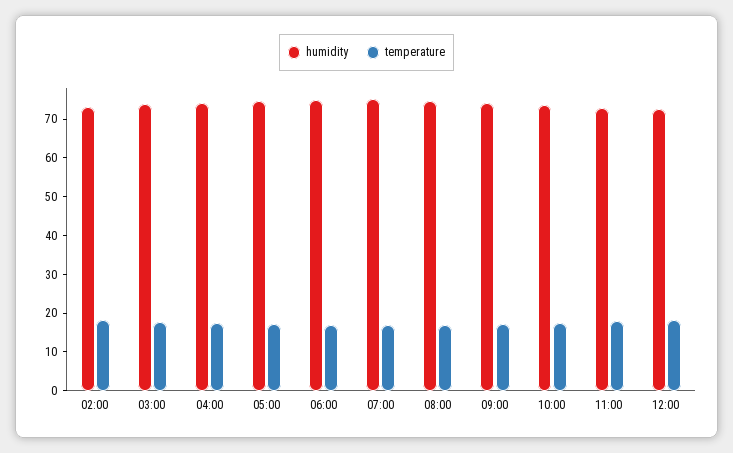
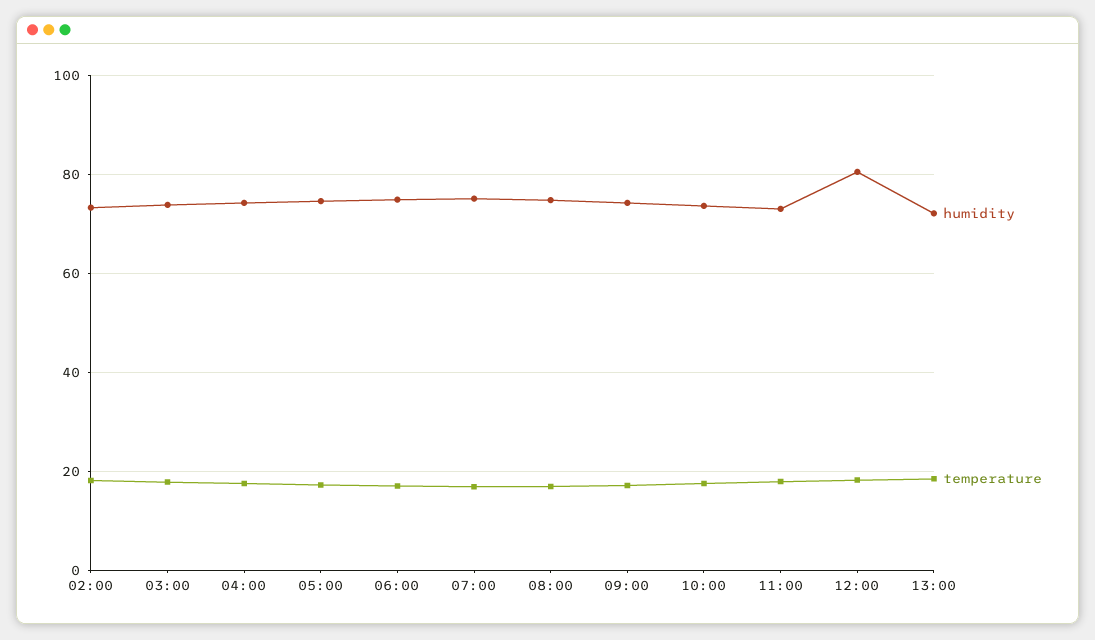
humidity, 12:00: 72.5 -> 80
humidity, 13:00: none -> 72
temperature, 13:00: none -> 18

